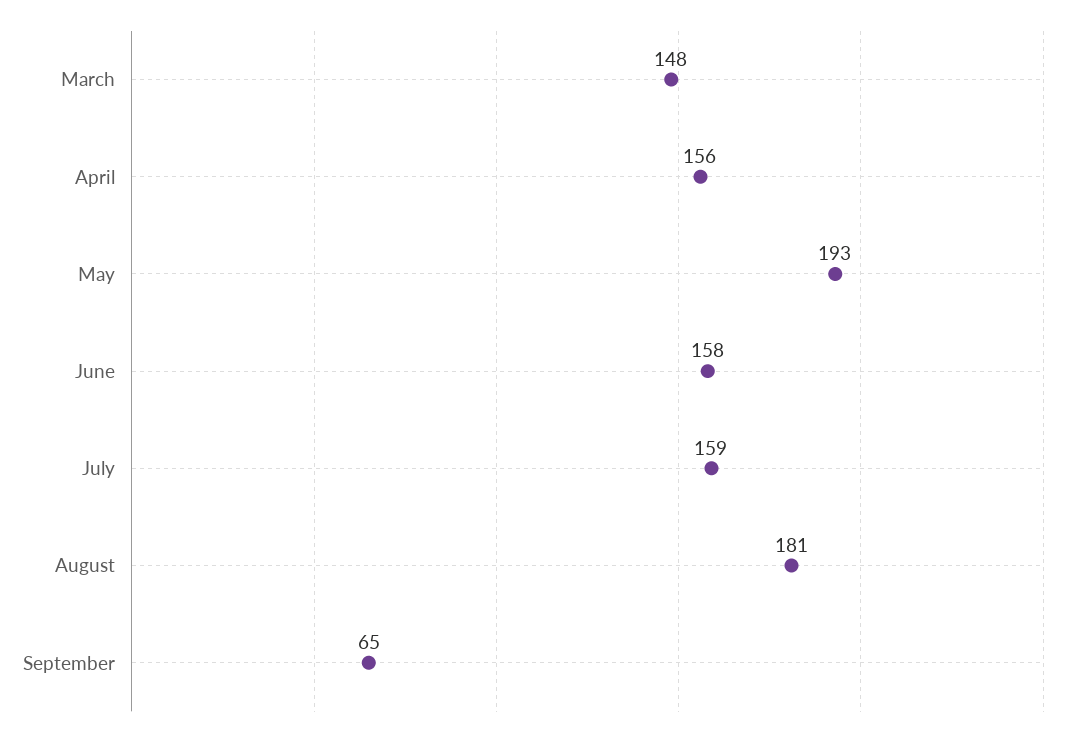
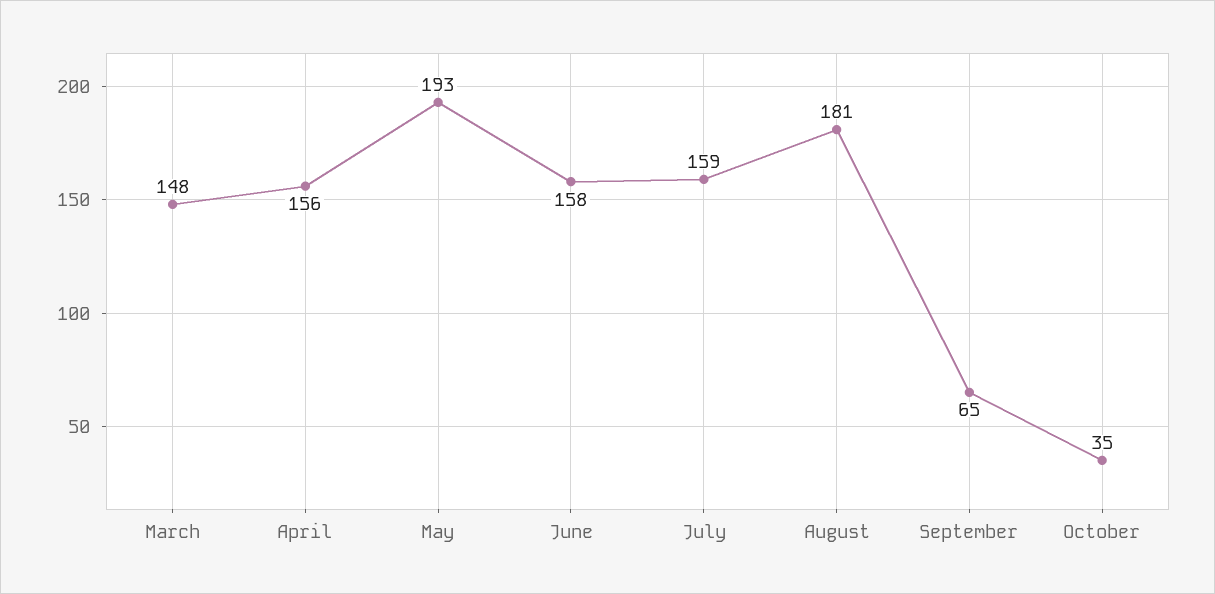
October: none -> 35

